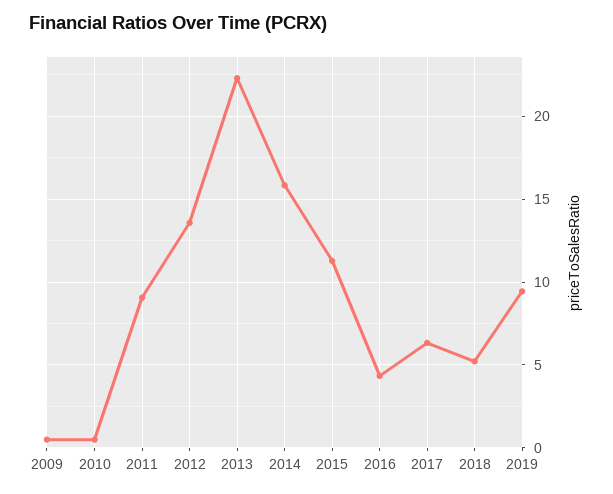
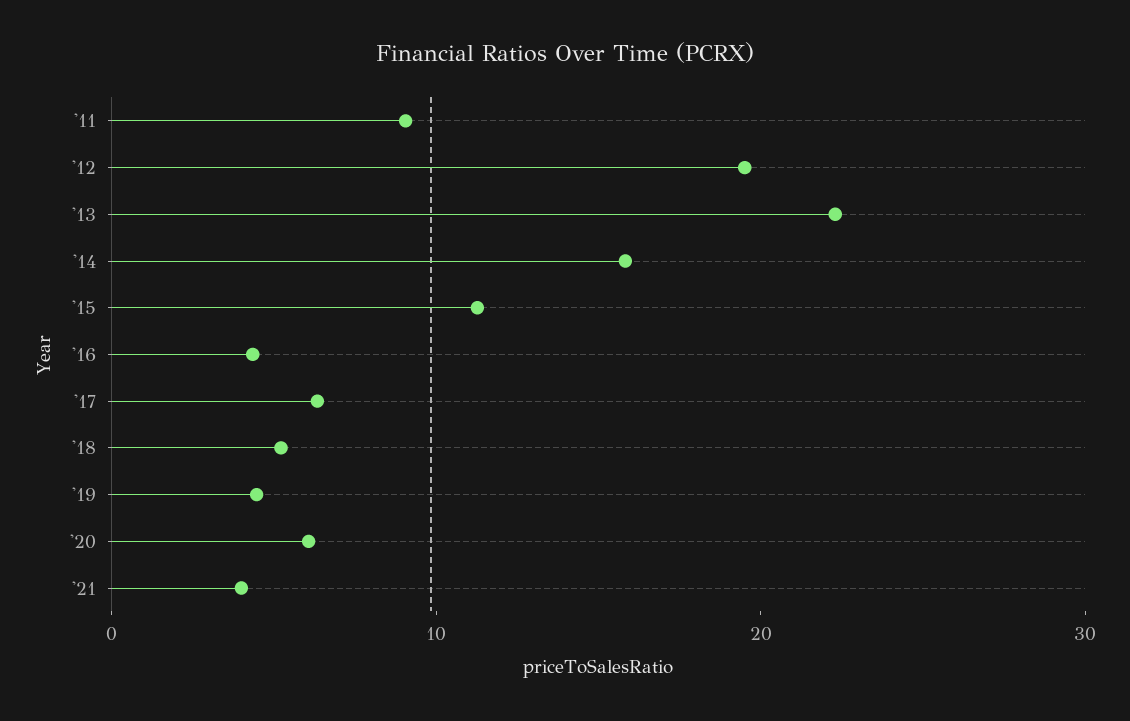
2009: 0.5 -> none
2010: 0.5 -> none
2012: 13.5 -> 20
2019: 9.5 -> 4
'20: none -> 6
'21: none -> 4

